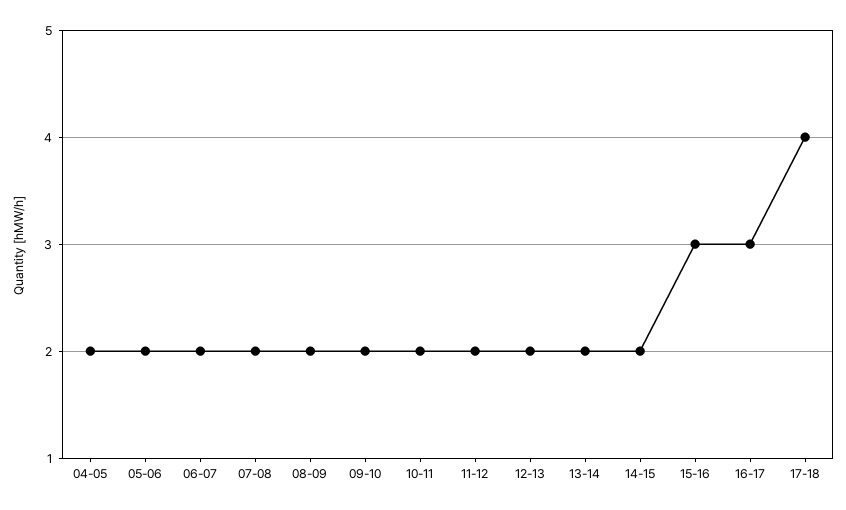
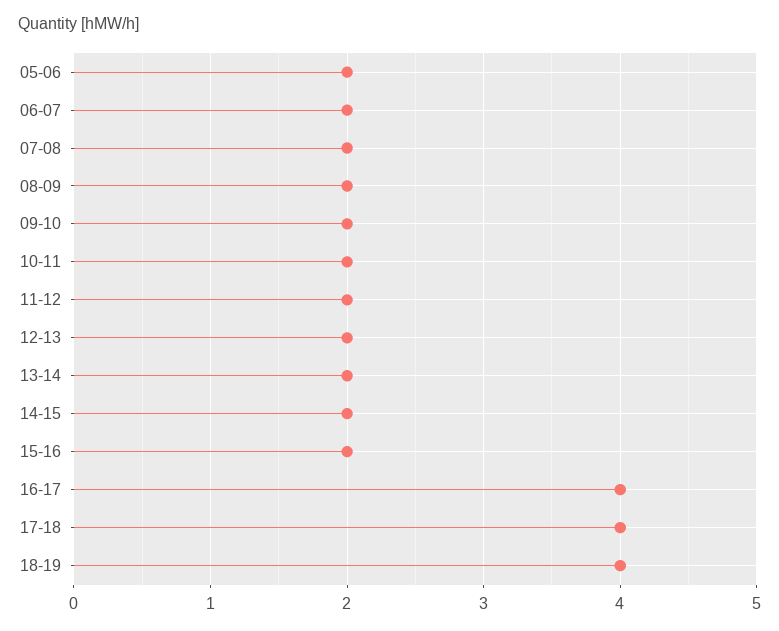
04-05: 2 -> none
15-16: 3 -> 2
16-17: 3 -> 4
18-19: none -> 4

